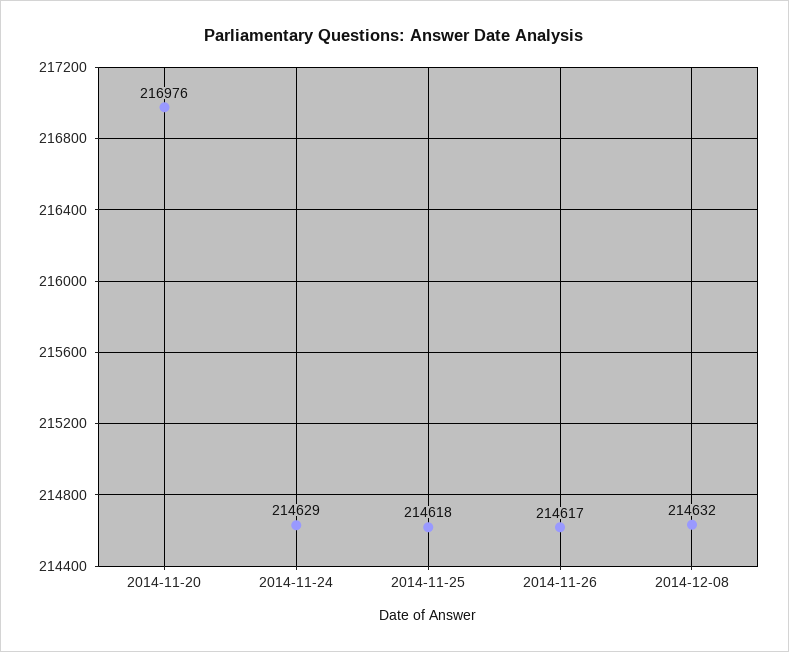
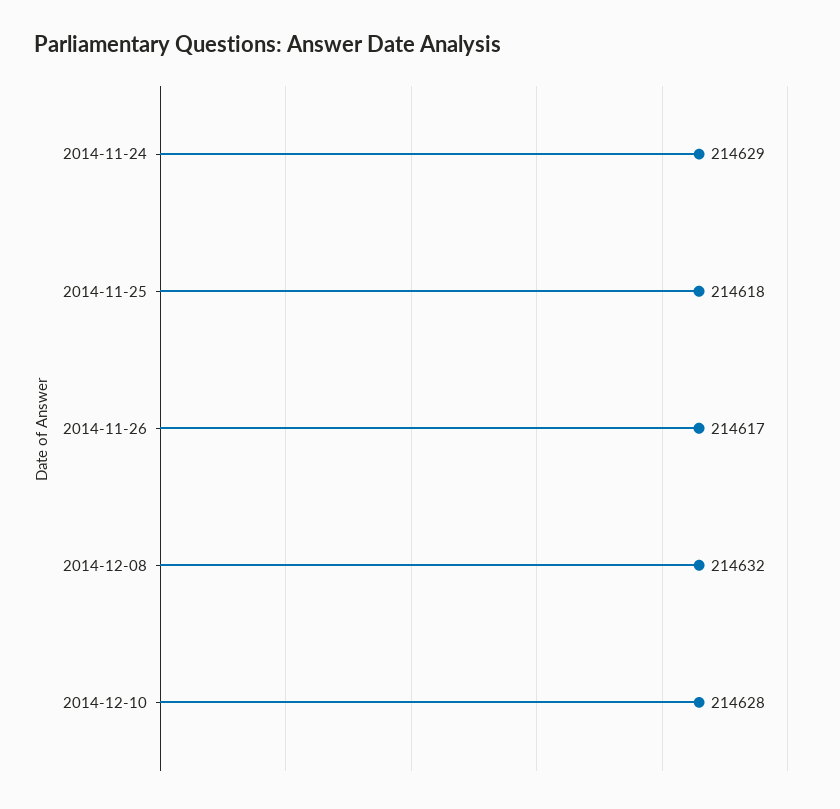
2014-11-20: 216976 -> none
2014-12-10: none -> 214628

